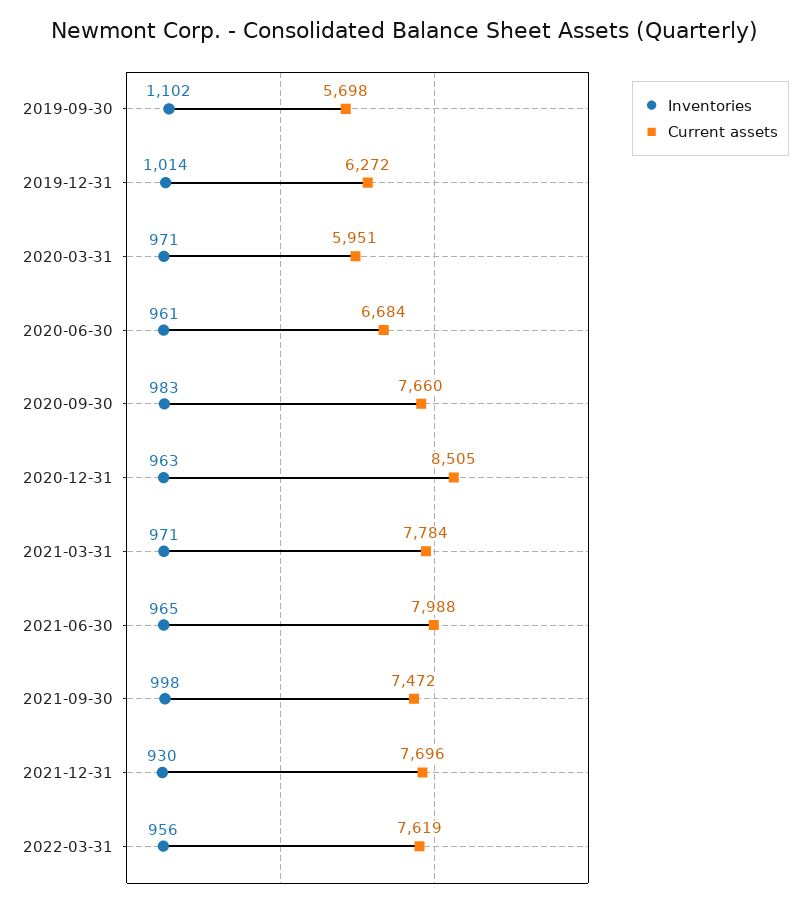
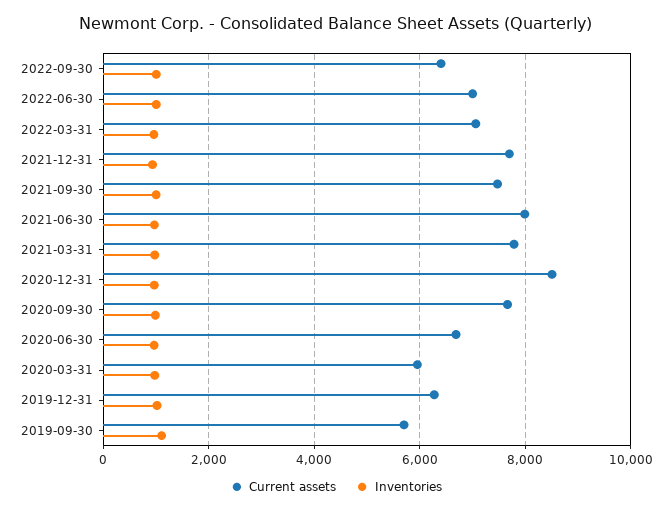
Current assets, 2022-03-31: 7619 -> 7000
Current assets, 2022-09-30: none -> 6400
Inventories, 2022-09-30: none -> 1000
Current assets, 2022-06-30: none -> 7000
Inventories, 2022-06-30: none -> 1000

